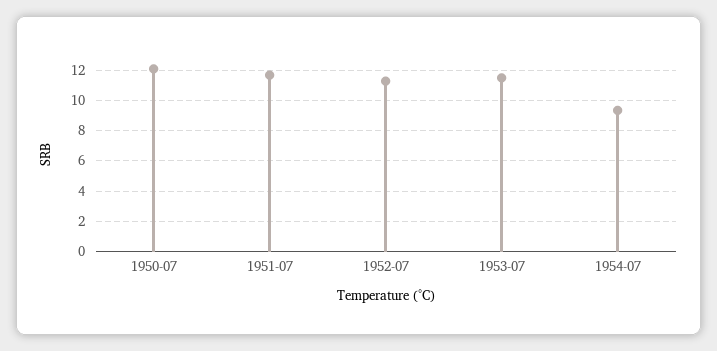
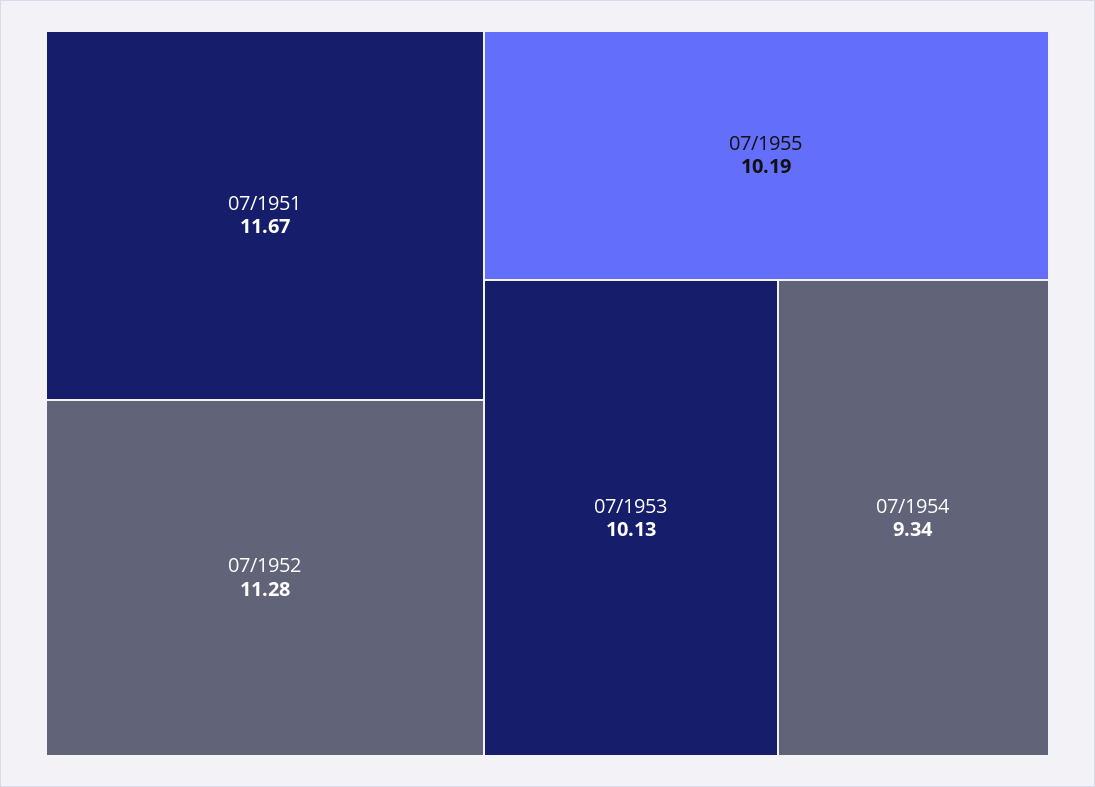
1950-07: 12 -> none
1953-07: 11.5 -> 10.13
07/1955: none -> 10.19

